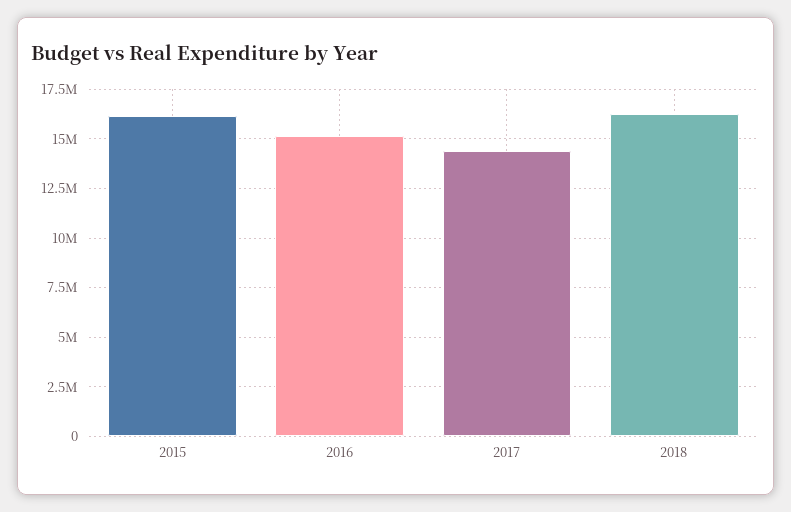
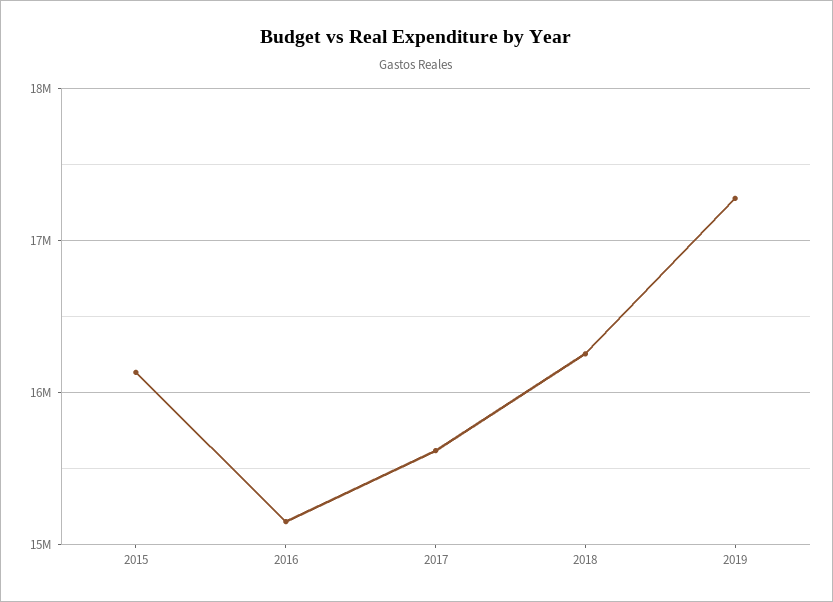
2017: 14500000 -> 15600000
2019: none -> 17300000

